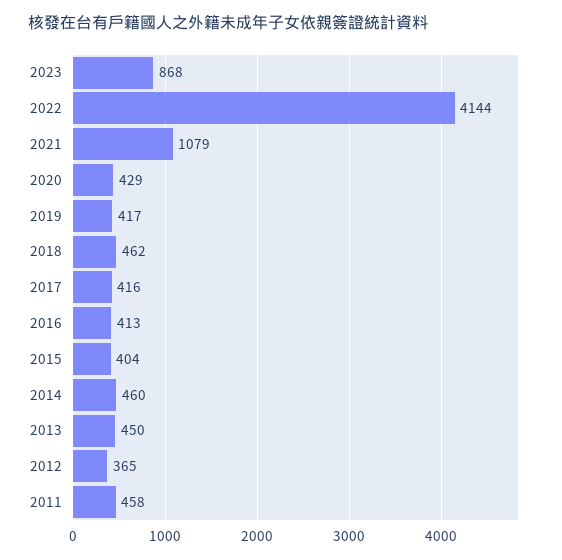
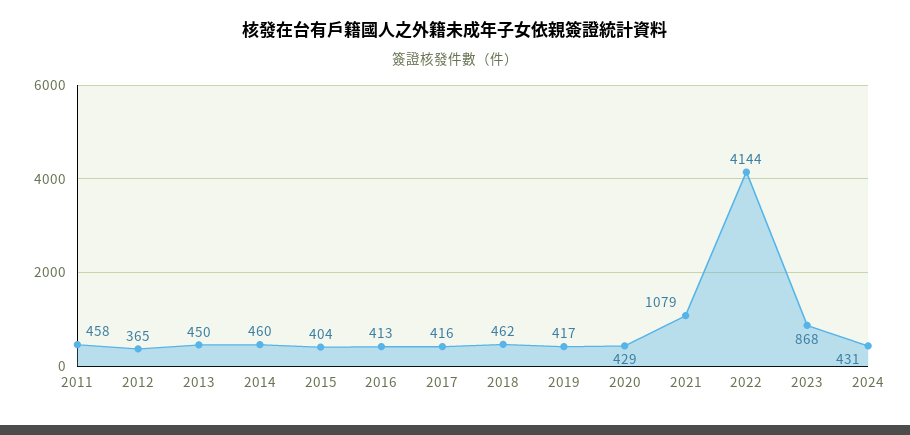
2024: none -> 431

